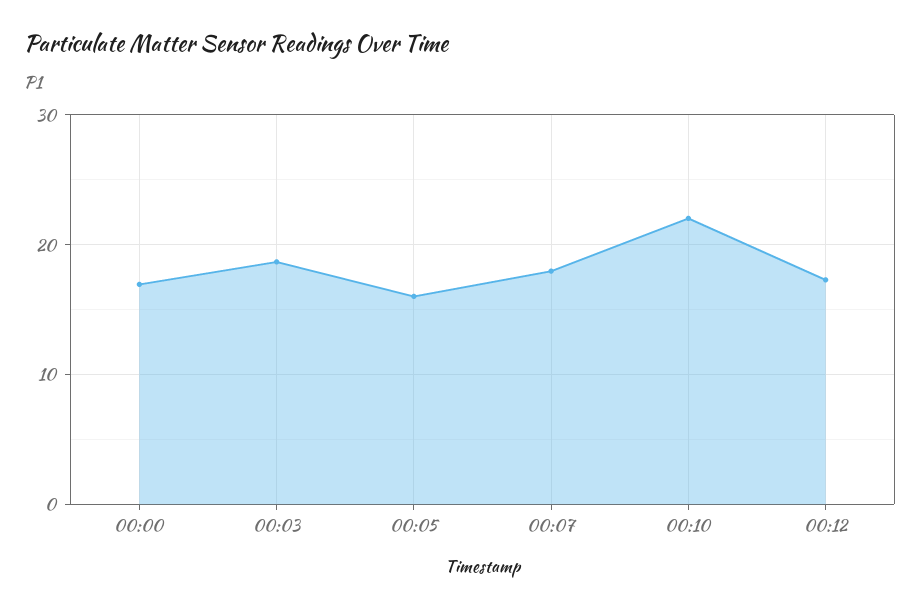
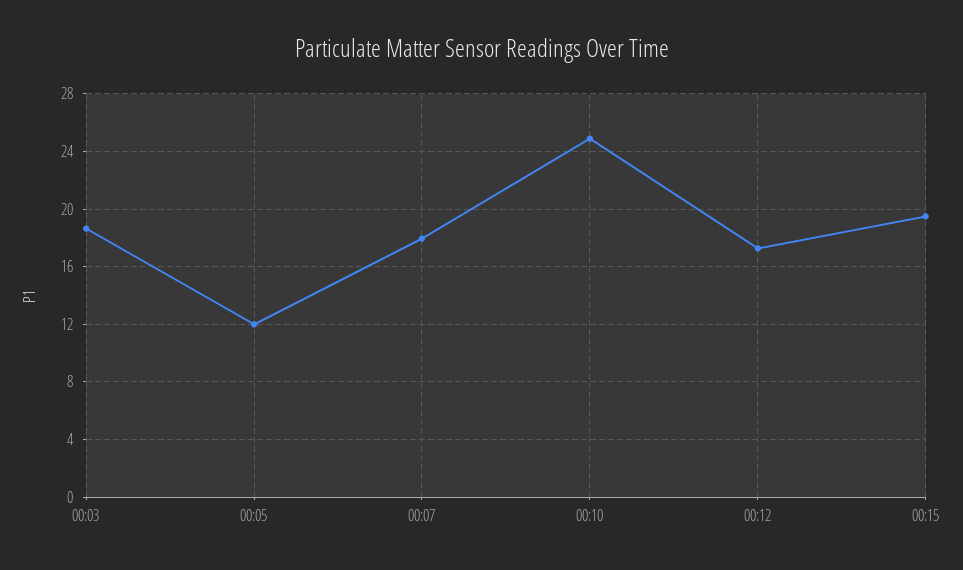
00:00: 17 -> none
00:05: 16 -> 12
00:10: 22 -> 25
00:15: none -> 19.5

